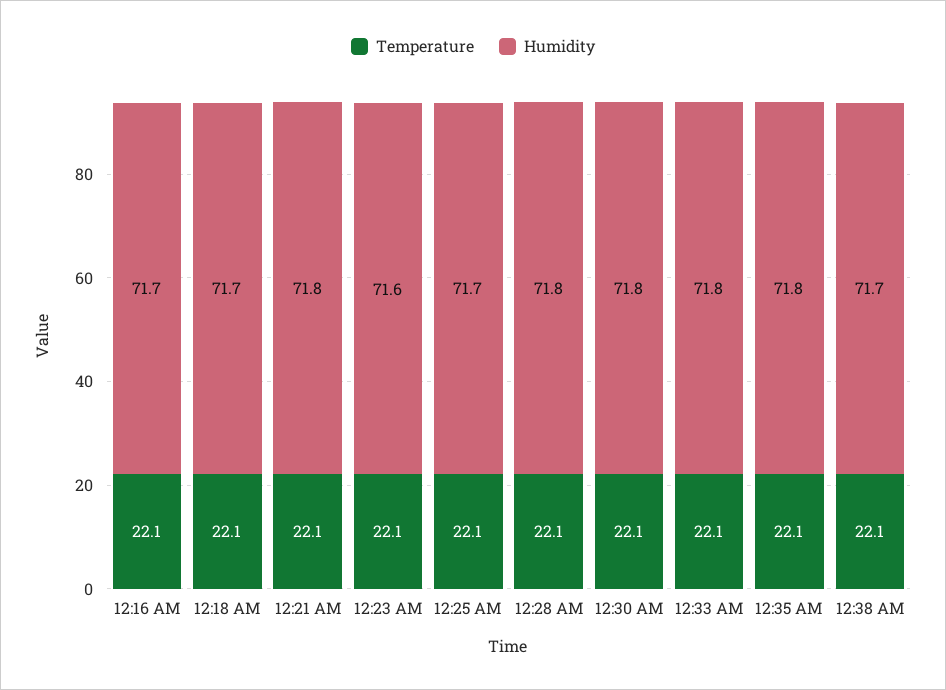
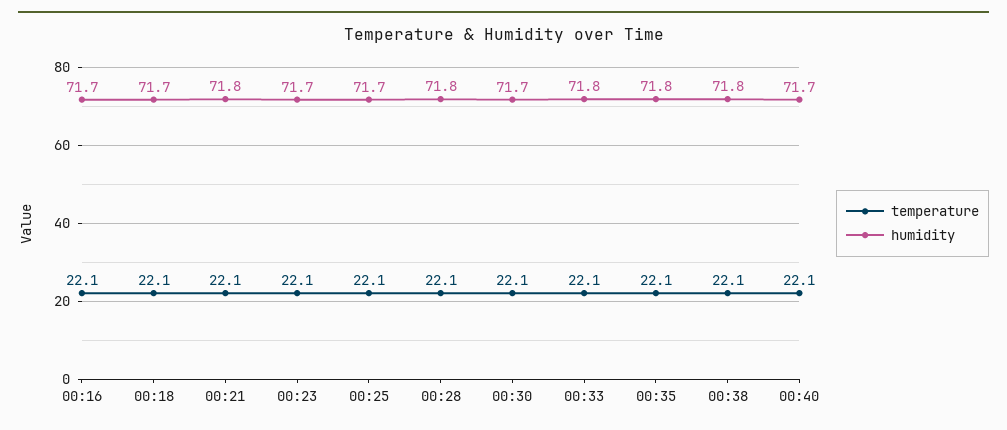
Humidity, 12:23 AM: 71.6 -> 71.7
Humidity, 12:30 AM: 71.8 -> 71.7
Humidity, 12:38 AM: 71.7 -> 71.8
Temperature, 00:40: none -> 22.1
Humidity, 00:40: none -> 71.7

